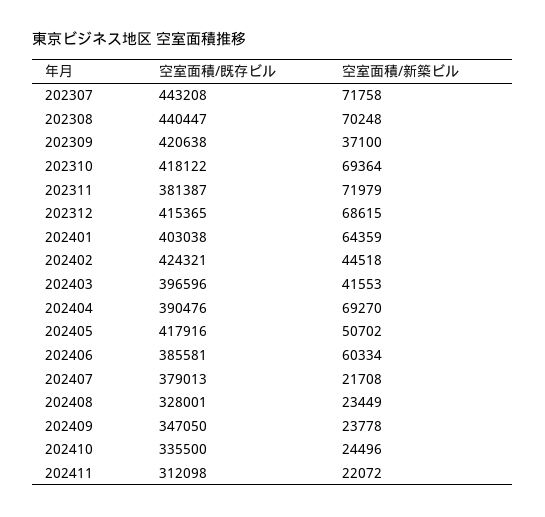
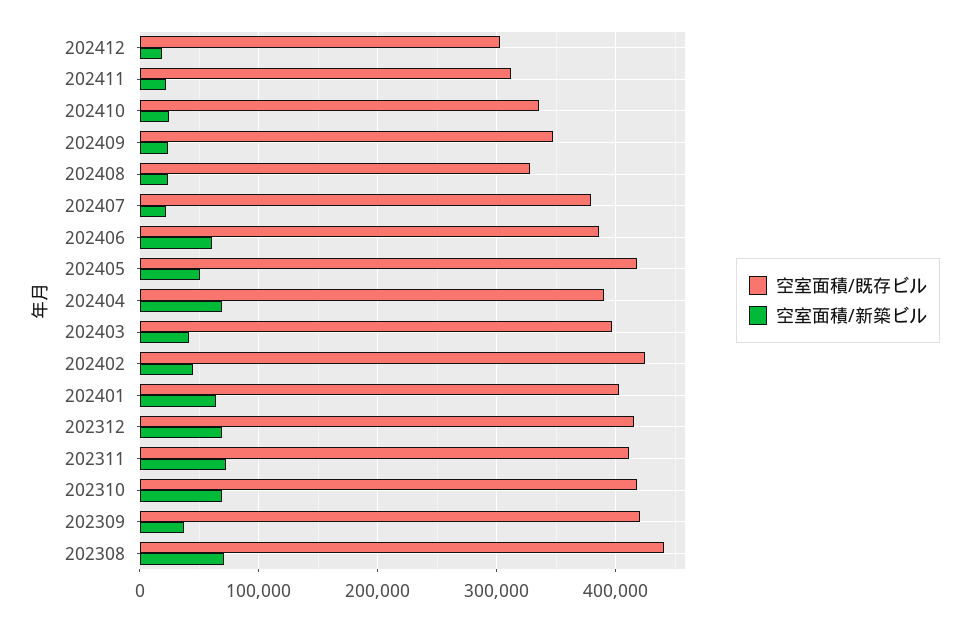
空室面積/既存ビル, 202307: 443208 -> none
空室面積/新築ビル, 202307: 71758 -> none
空室面積/既存ビル, 202311: 381387 -> 410000
空室面積/既存ビル, 202412: none -> 300000
空室面積/新築ビル, 202412: none -> 20000

